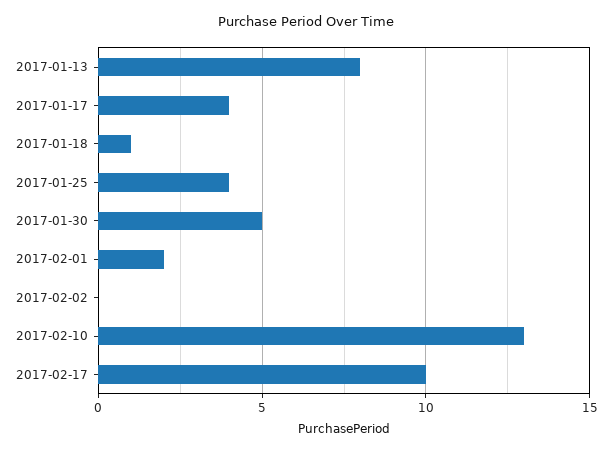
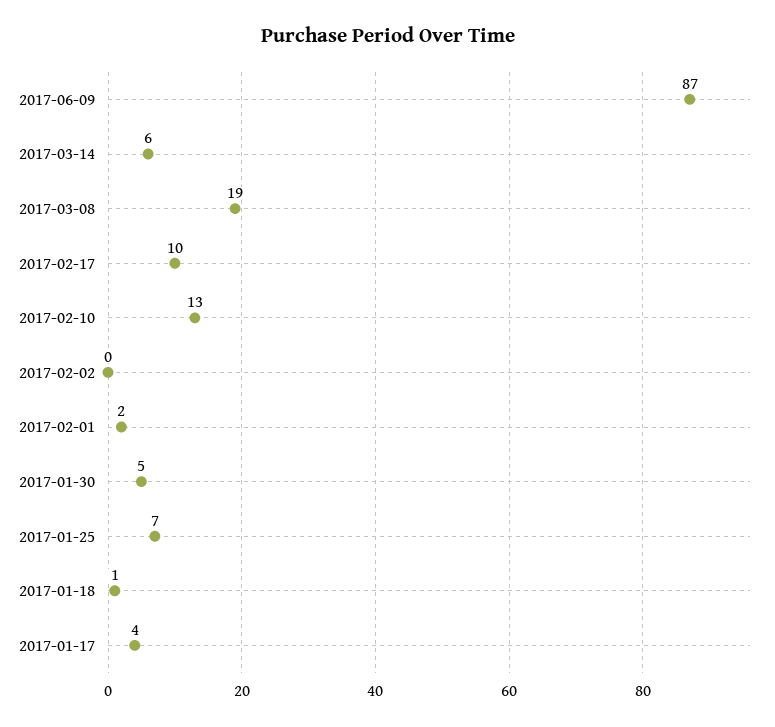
2017-01-13: 8 -> none
2017-01-25: 4 -> 7
2017-06-09: none -> 87
2017-03-14: none -> 6
2017-03-08: none -> 19

